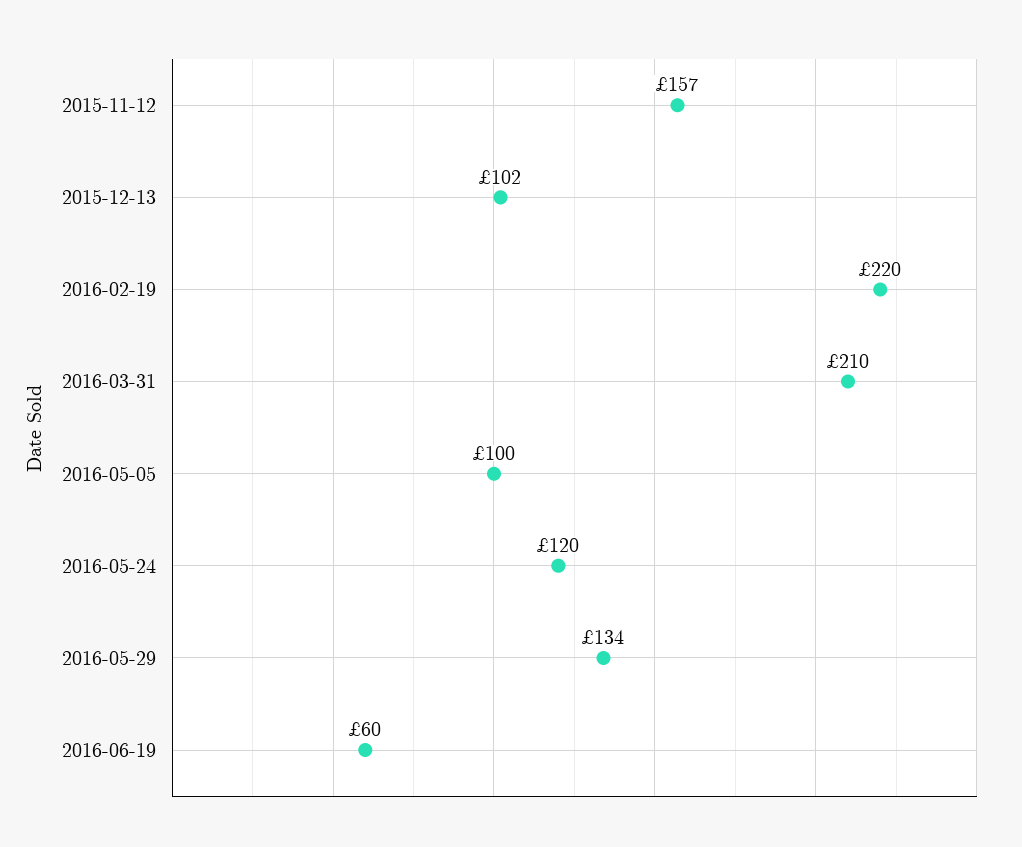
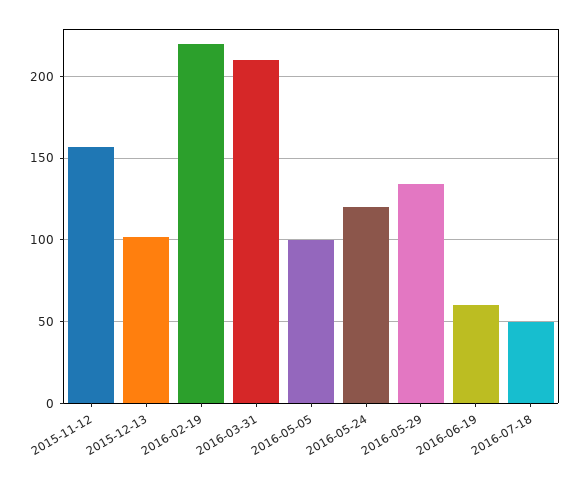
2016-07-18: none -> 50

